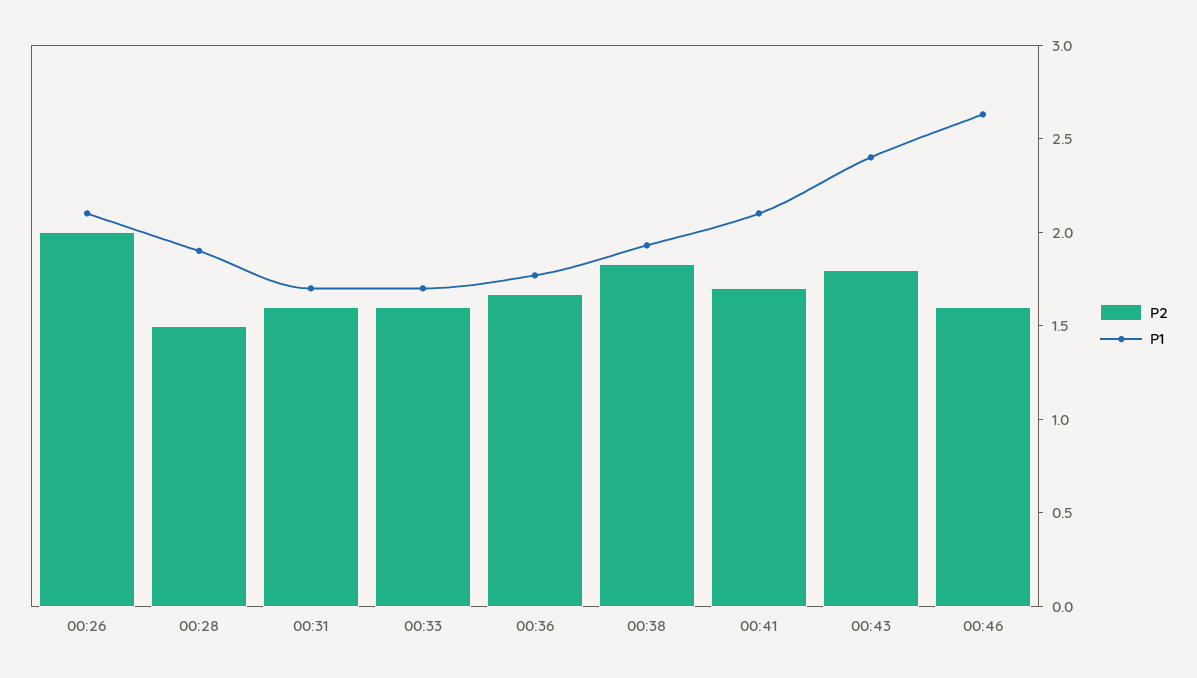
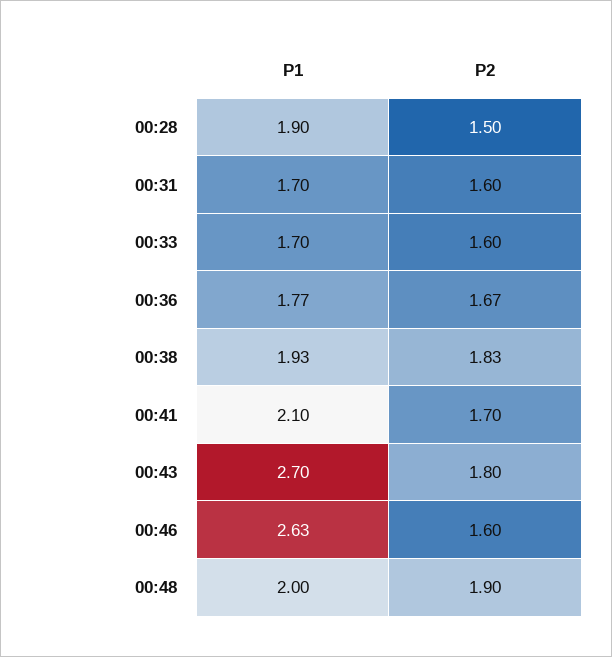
P2, 00:26: 2 -> none
P1, 00:26: 2.1 -> none
P1, 00:43: 2.4 -> 2.7
P1, 00:48: none -> 2
P2, 00:48: none -> 1.9

